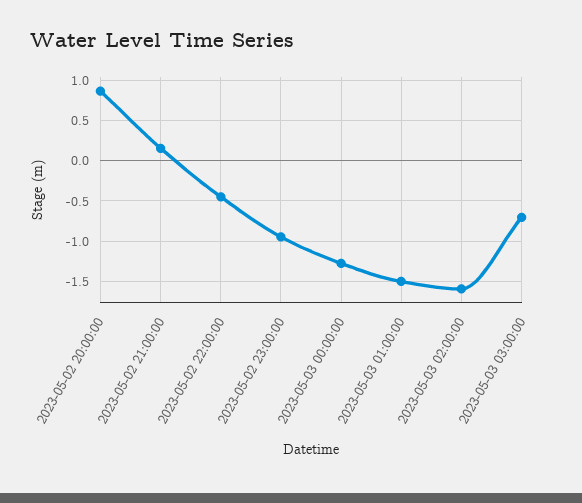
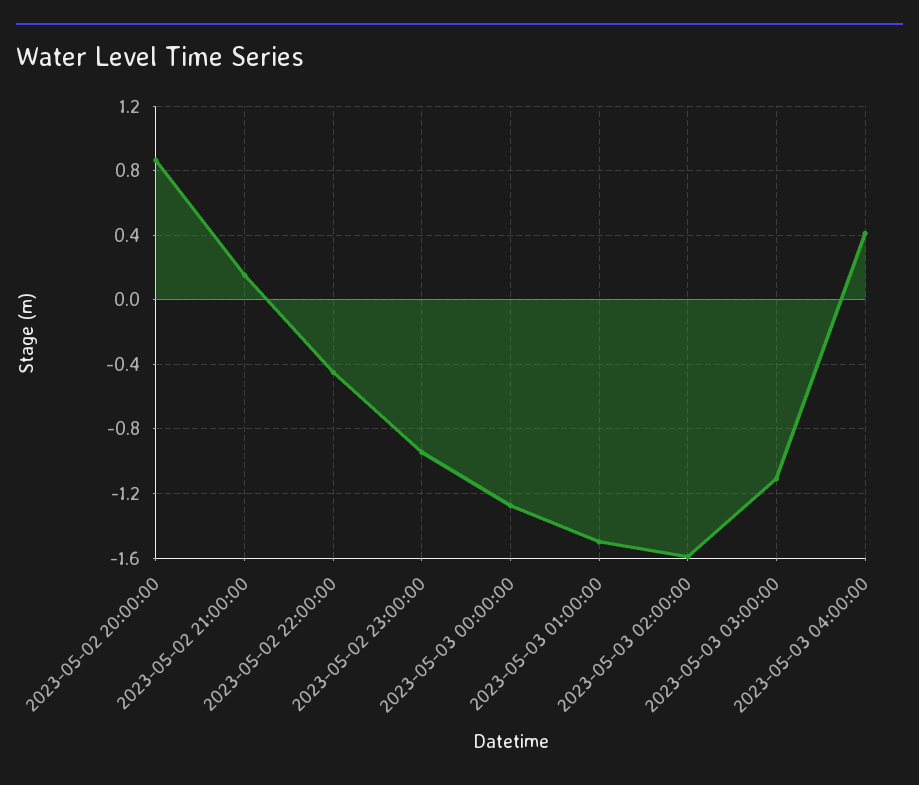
2023-05-03 03:00:00: -0.7 -> -1.1
2023-05-03 04:00:00: none -> 0.4

